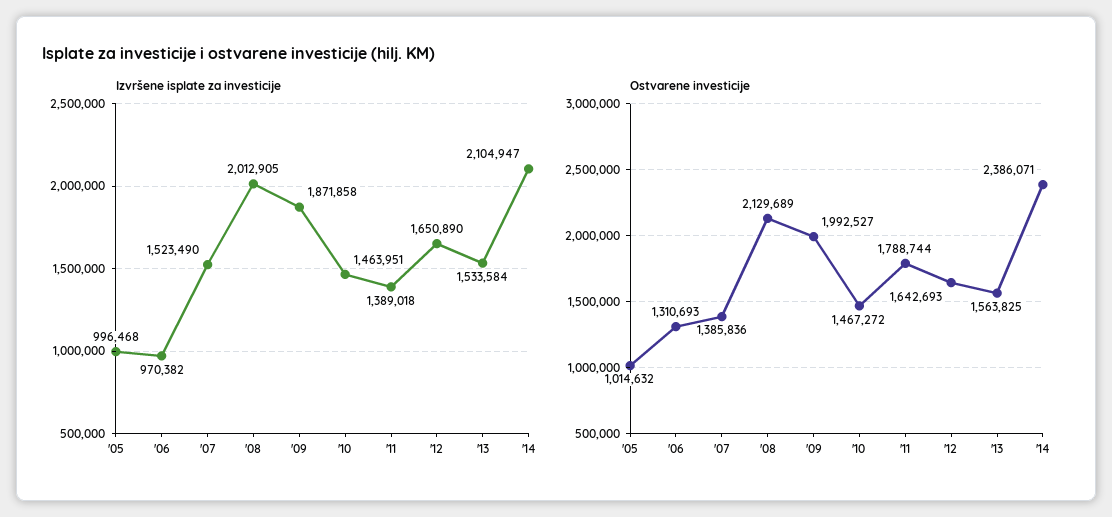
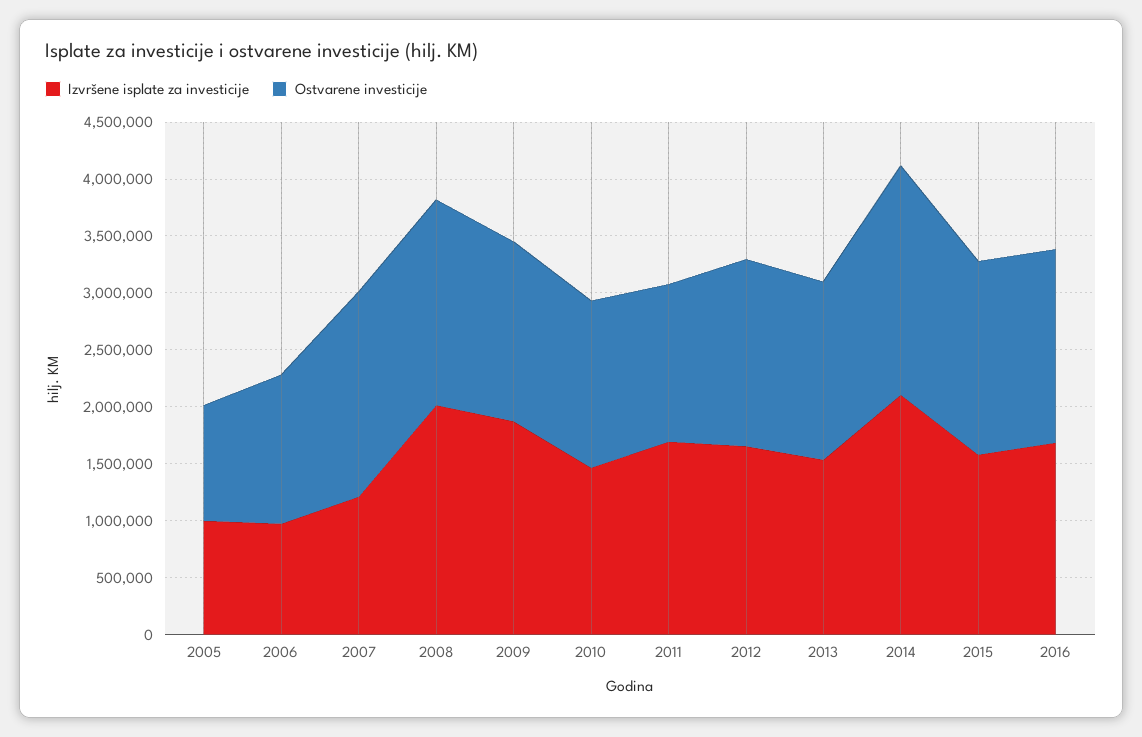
Izvršene isplate za investicije, '07: 1523490 -> 1200000
Izvršene isplate za investicije, '11: 1389018 -> 1700000
Ostvarene investicije, '07: 1385836 -> 1800000
Ostvarene investicije, '08: 2129689 -> 1800000
Ostvarene investicije, '09: 1992527 -> 1600000
Ostvarene investicije, '11: 1788744 -> 1400000
Ostvarene investicije, '14: 2386071 -> 2000000
Izvršene isplate za investicije, 2015: none -> 1600000
Ostvarene investicije, 2015: none -> 1700000
Izvršene isplate za investicije, 2016: none -> 1700000
Ostvarene investicije, 2016: none -> 1700000

